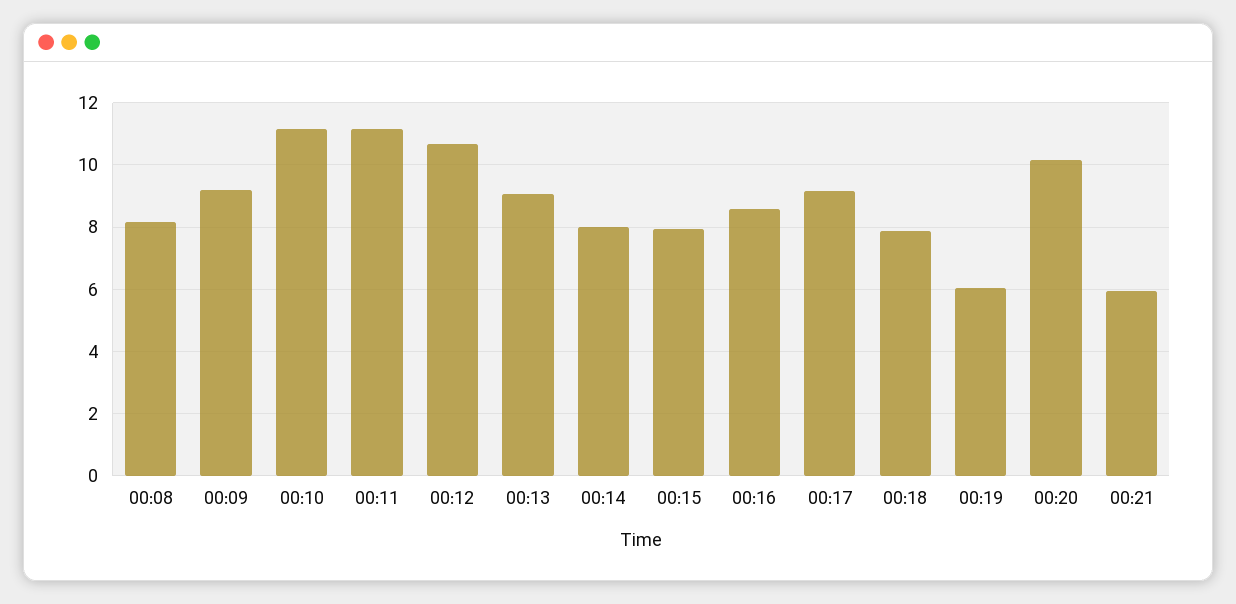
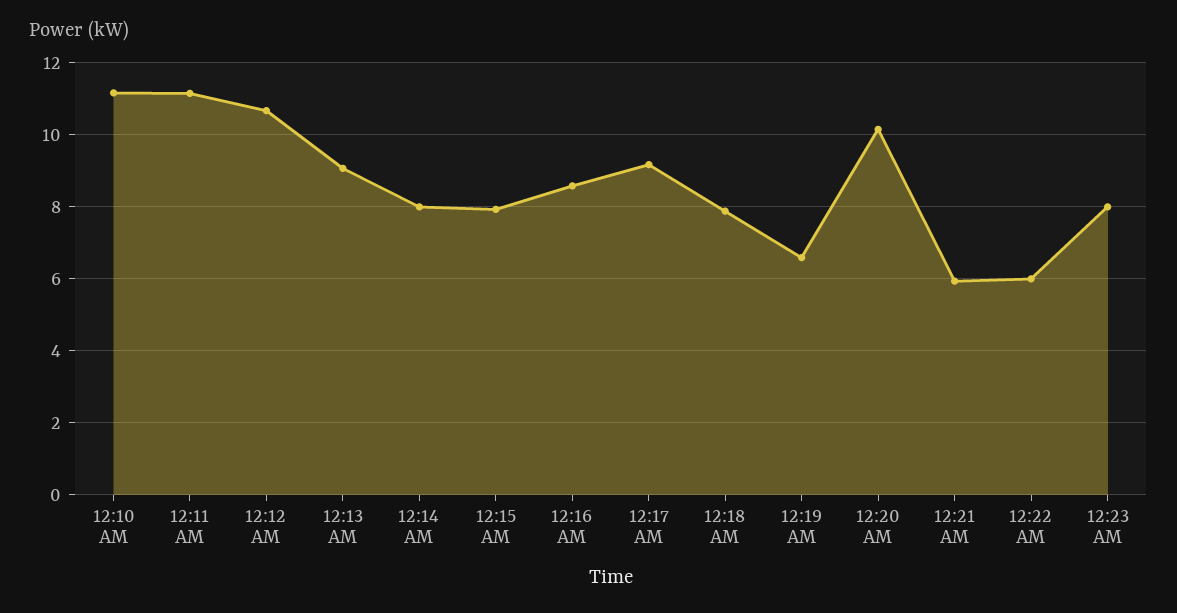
00:08: 8.2 -> none
00:09: 9.2 -> none
00:19: 6 -> 6.6
12:22 AM: none -> 6
12:23 AM: none -> 8

